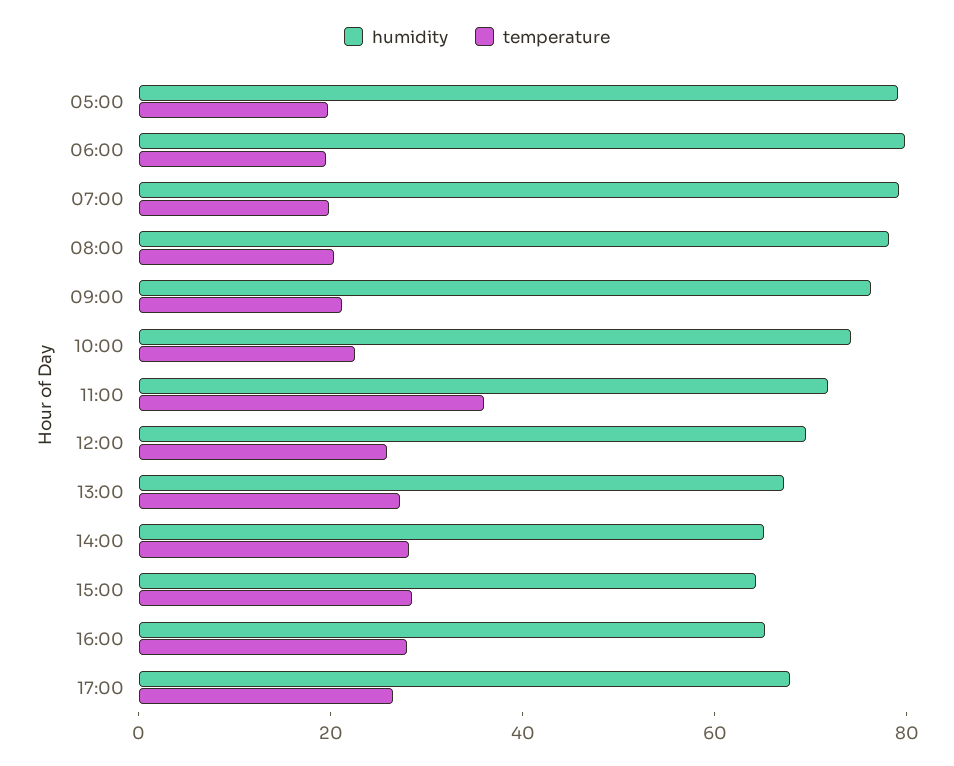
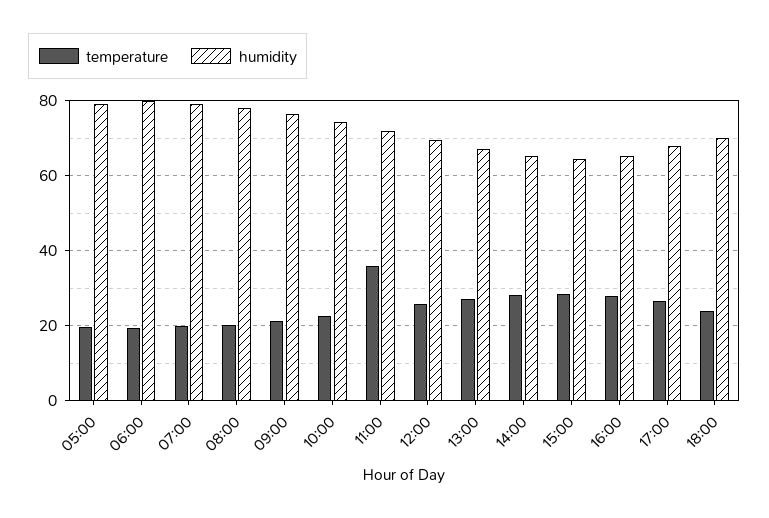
temperature, 18:00: none -> 24
humidity, 18:00: none -> 70

